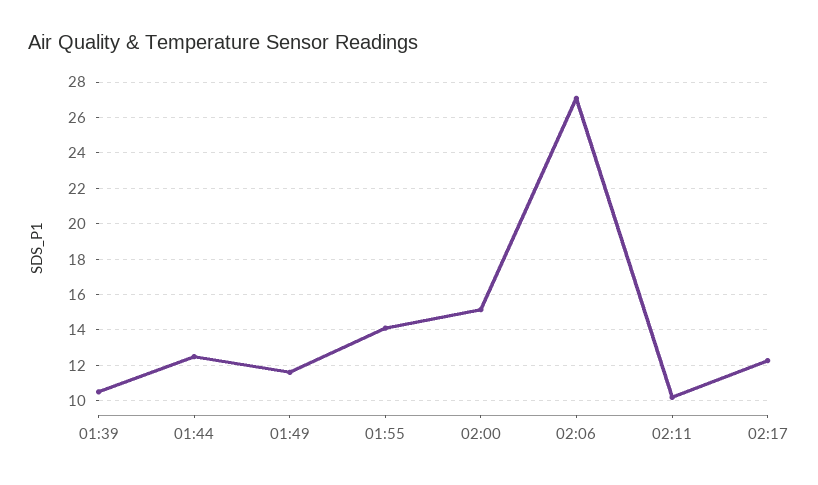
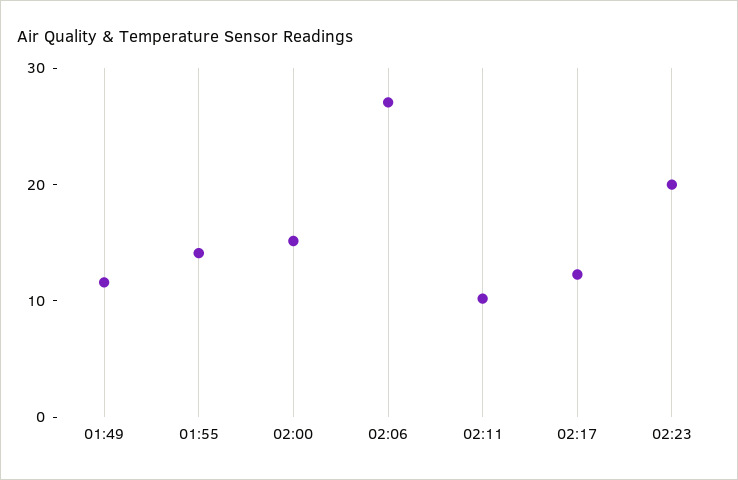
01:39: 10.5 -> none
01:44: 12.5 -> none
02:23: none -> 20

